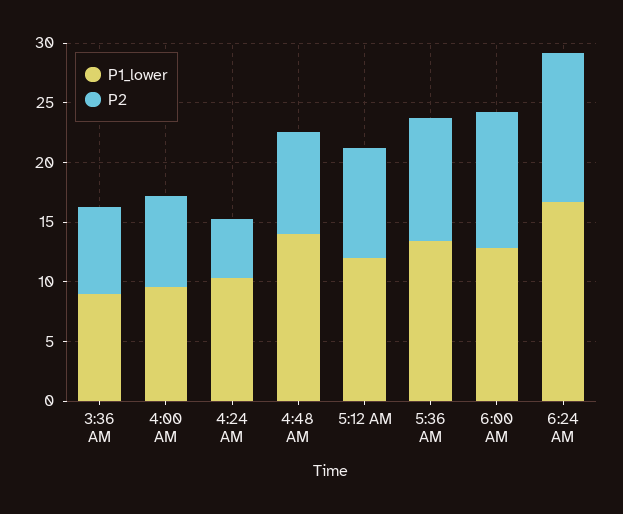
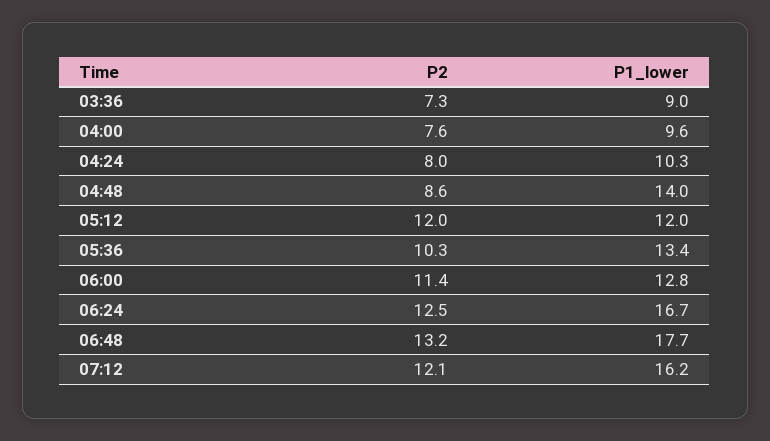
P2, 4:24 AM: 5 -> 8
P2, 5:12 AM: 9 -> 12
P2, 06:48: none -> 13.2
P1_lower, 06:48: none -> 17.7
P2, 07:12: none -> 12.1
P1_lower, 07:12: none -> 16.2

